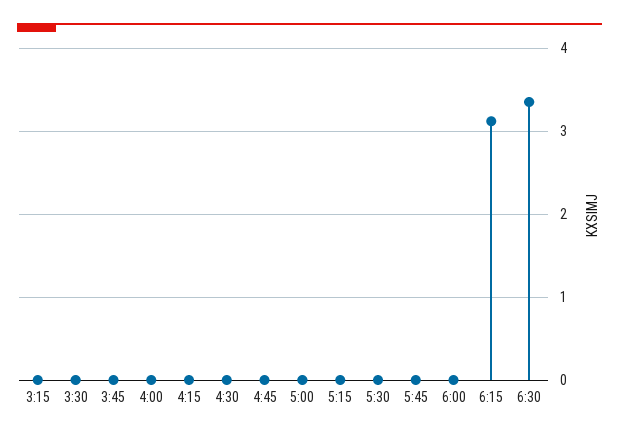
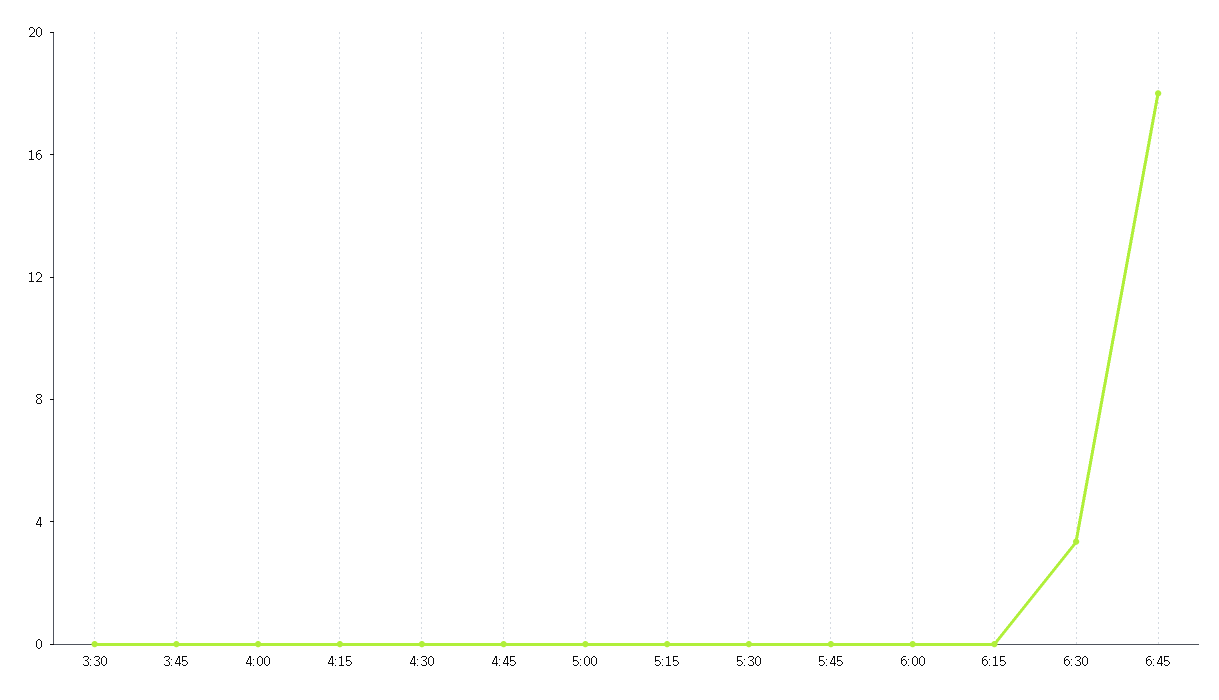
3:15: 0 -> none
6:15: 3.1 -> 0
6:45: none -> 18

